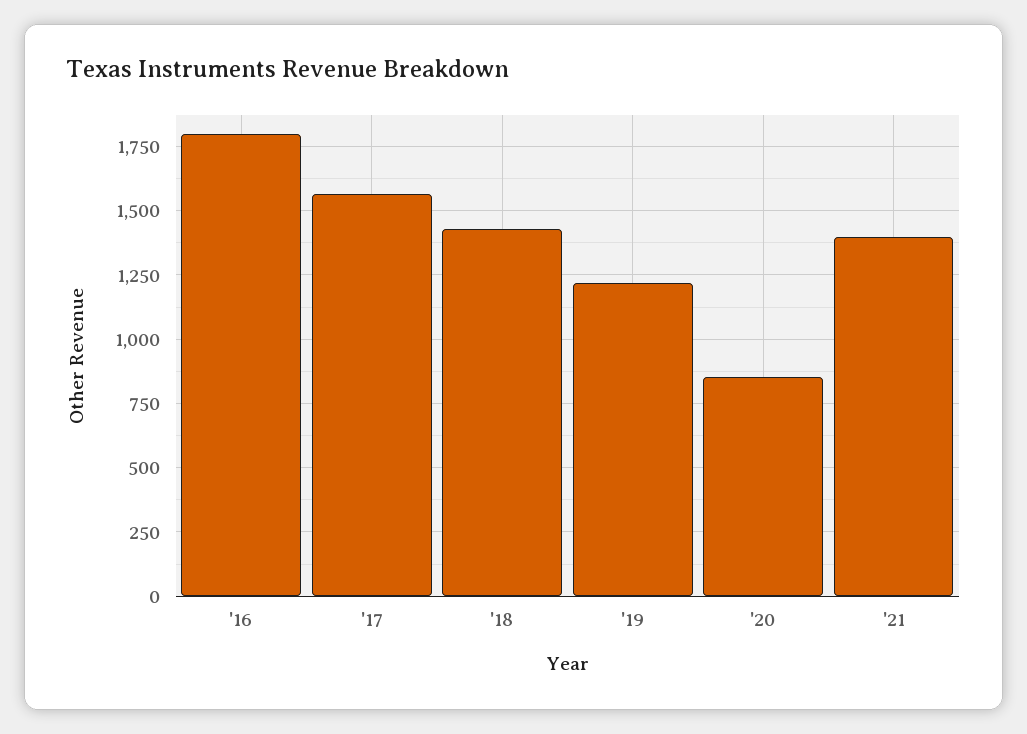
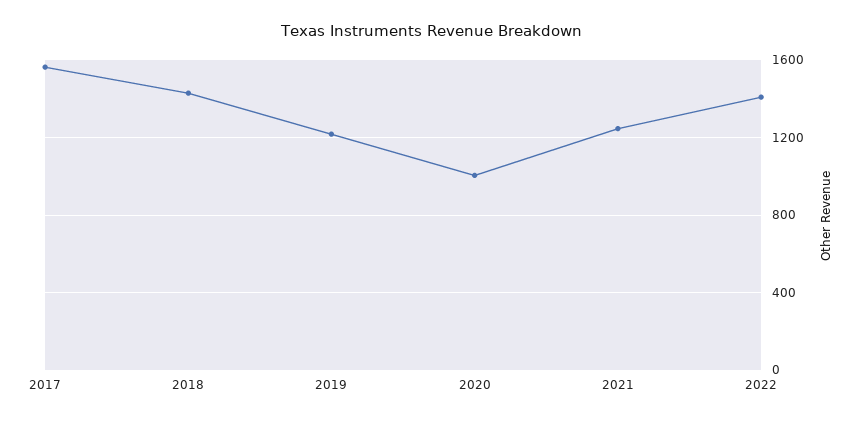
'16: 1800 -> none
'20: 850 -> 1000
'21: 1400 -> 1250
2022: none -> 1400

